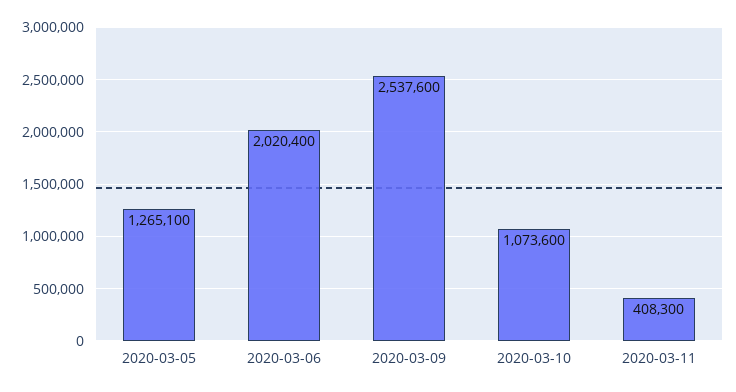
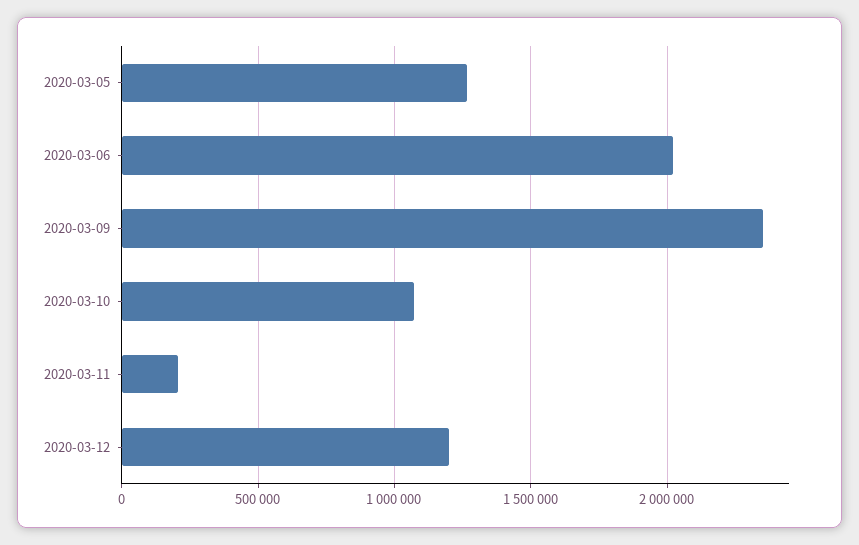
2020-03-09: 2537600 -> 2350000
2020-03-11: 408300 -> 200000
2020-03-12: none -> 1200000

